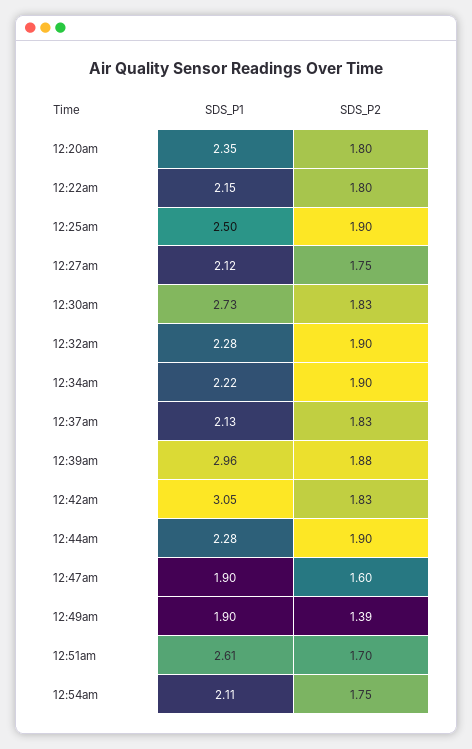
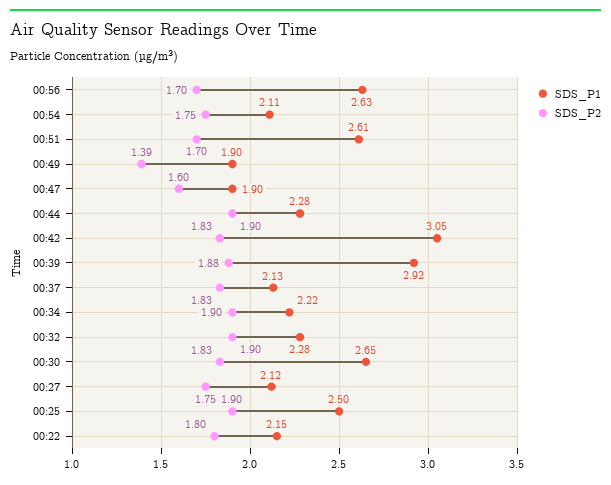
SDS_P1, 12:20am: 2.35 -> none
SDS_P2, 12:20am: 1.8 -> none
SDS_P1, 12:30am: 2.73 -> 2.65
SDS_P1, 12:39am: 2.96 -> 2.92
SDS_P1, 00:56: none -> 2.63
SDS_P2, 00:56: none -> 1.7

